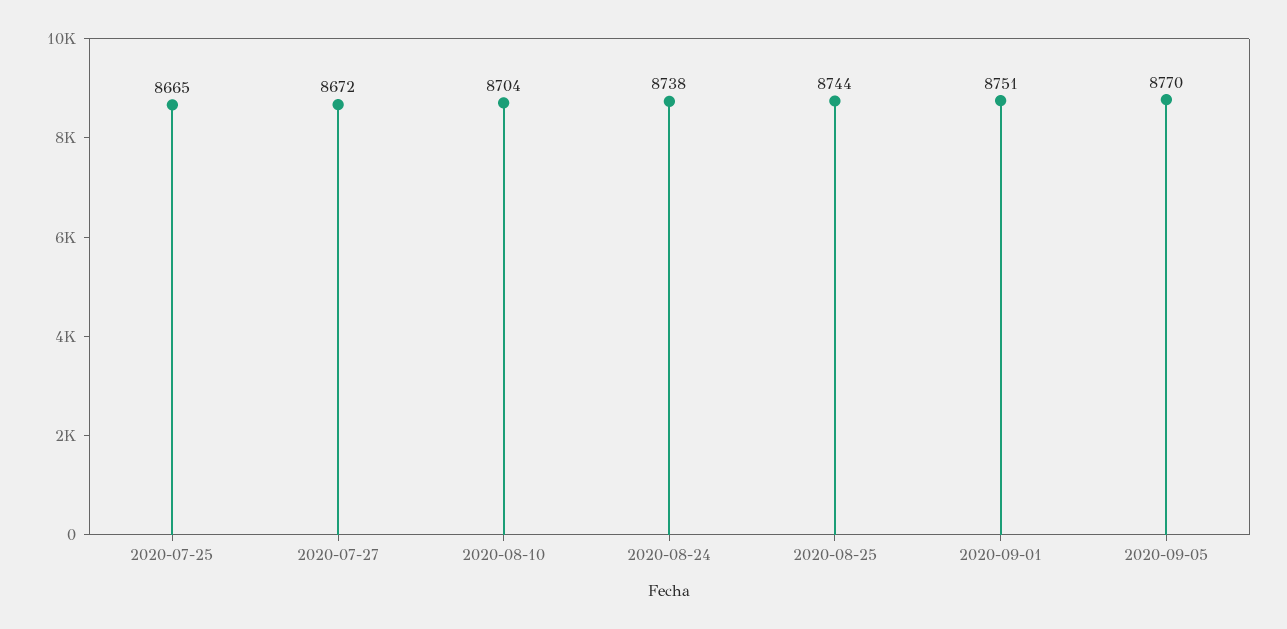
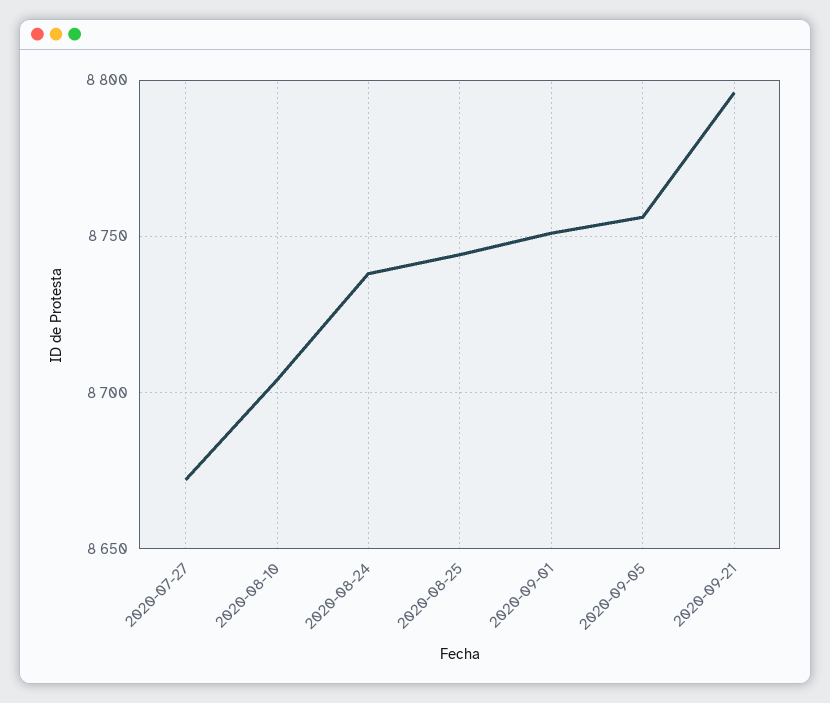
2020-07-25: 8665 -> none
2020-09-05: 8770 -> 8755
2020-09-21: none -> 8795

